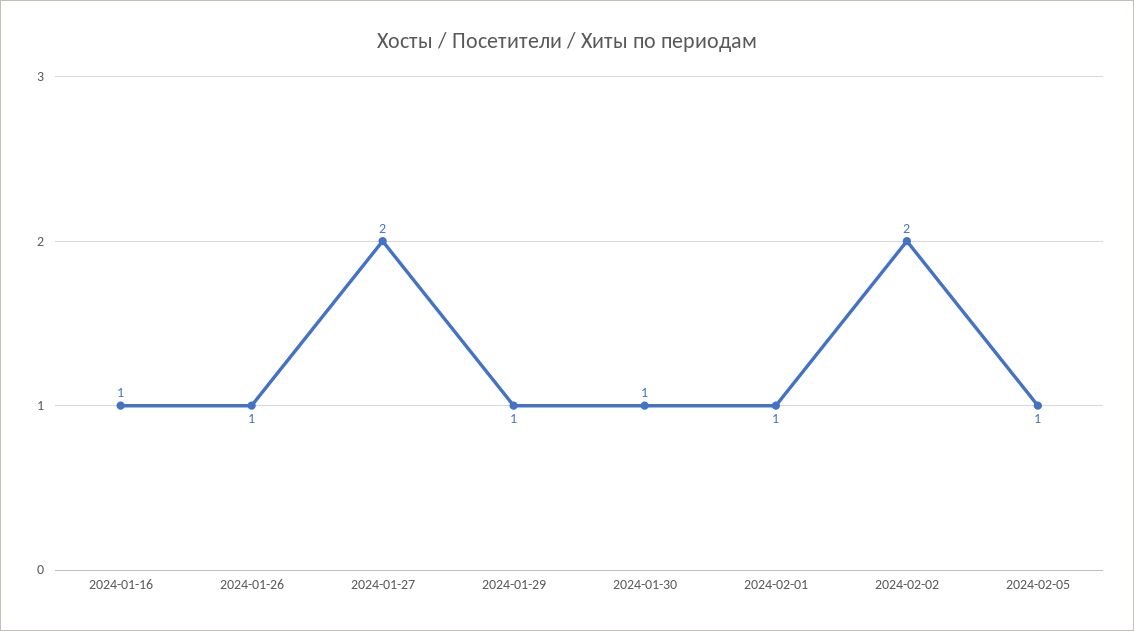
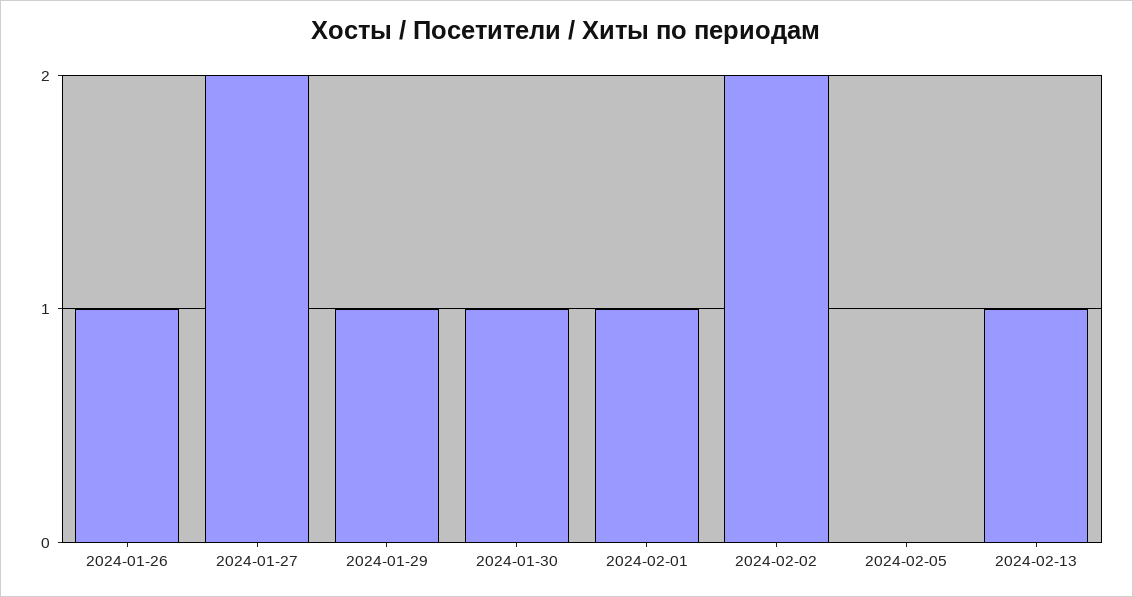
2024-01-16: 1 -> none
2024-02-05: 1 -> 0
2024-02-13: none -> 1

